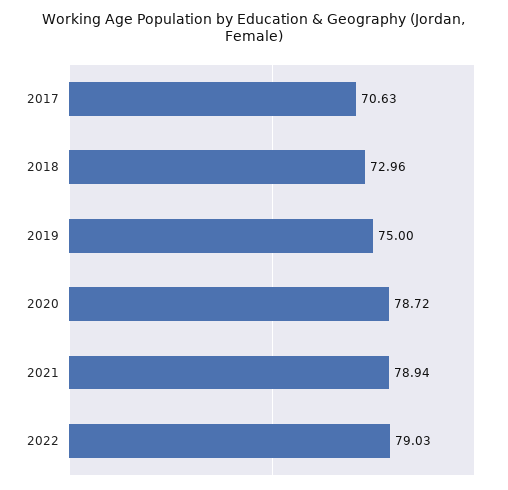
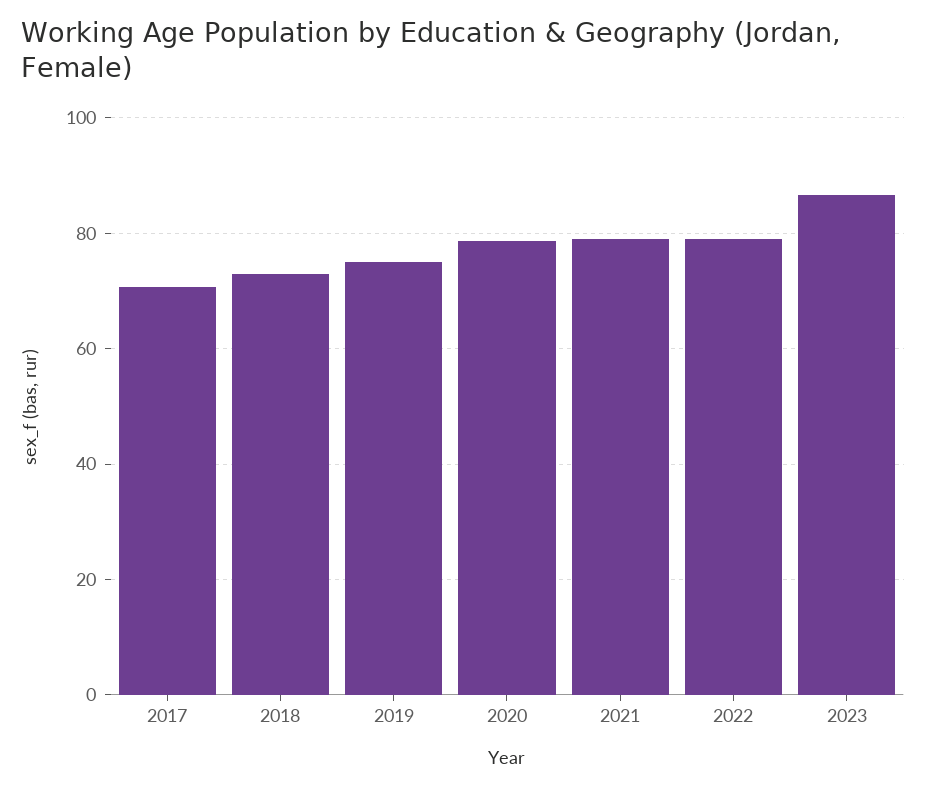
2023: none -> 86

